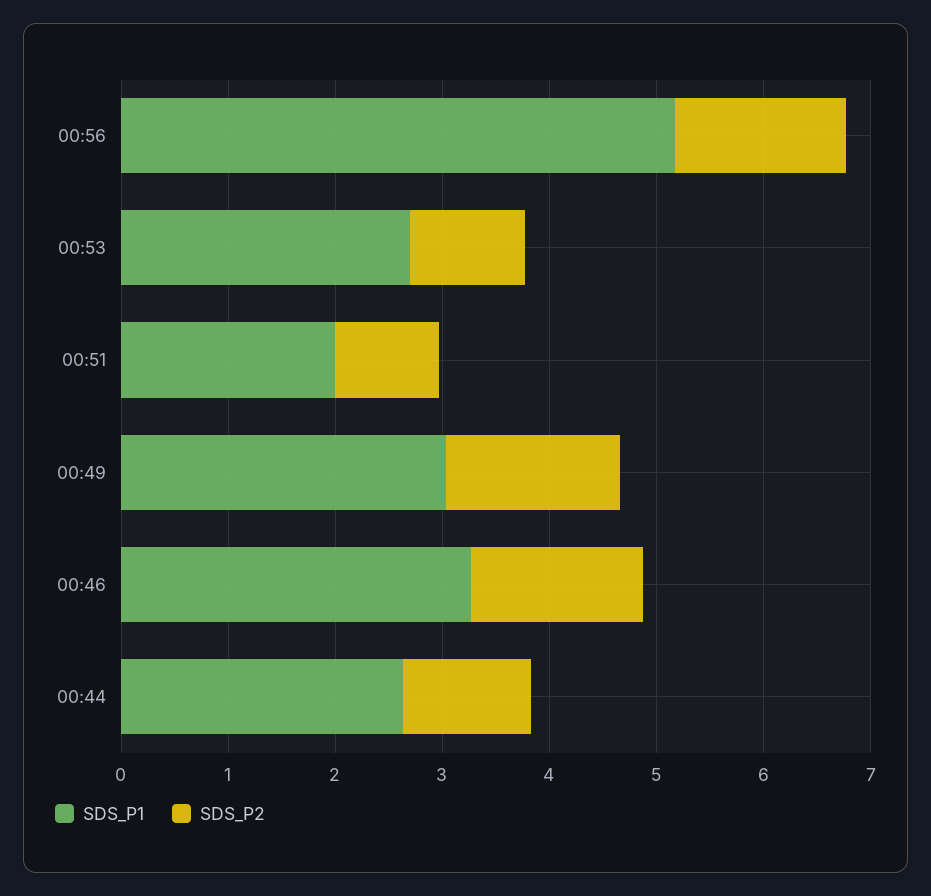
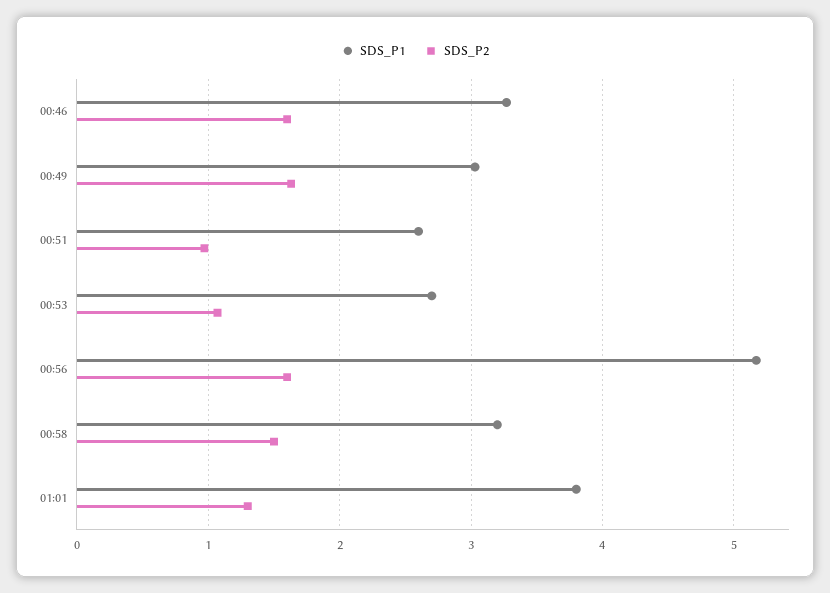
SDS_P1, 00:51: 2 -> 2.6
SDS_P1, 00:44: 2.6 -> none
SDS_P2, 00:44: 1.2 -> none
SDS_P1, 00:58: none -> 3.2
SDS_P2, 00:58: none -> 1.5
SDS_P1, 01:01: none -> 3.8
SDS_P2, 01:01: none -> 1.3

